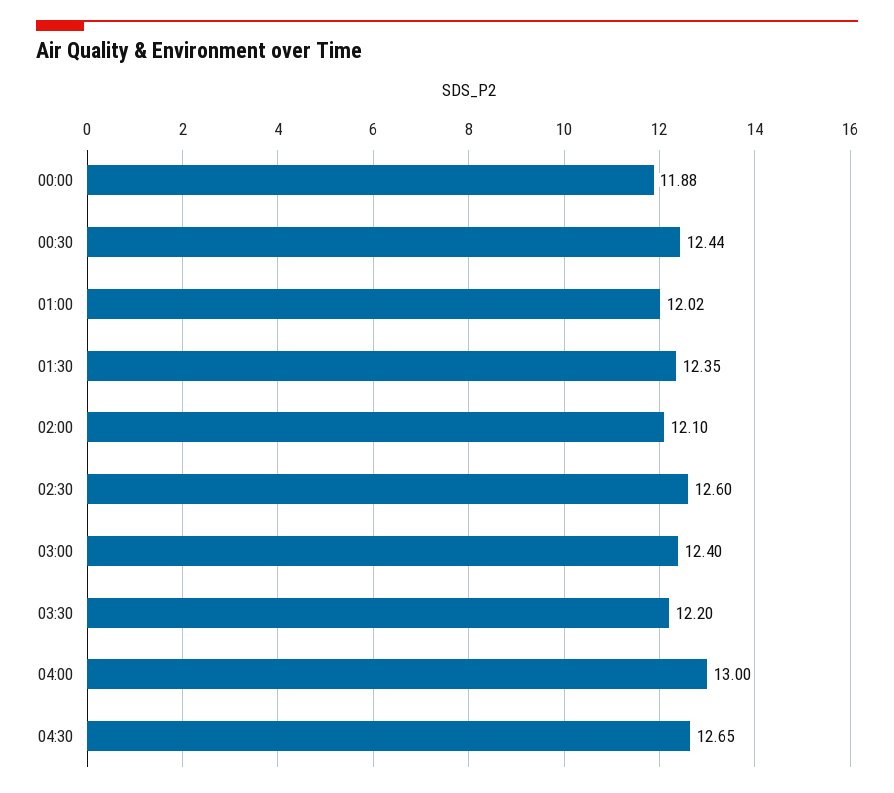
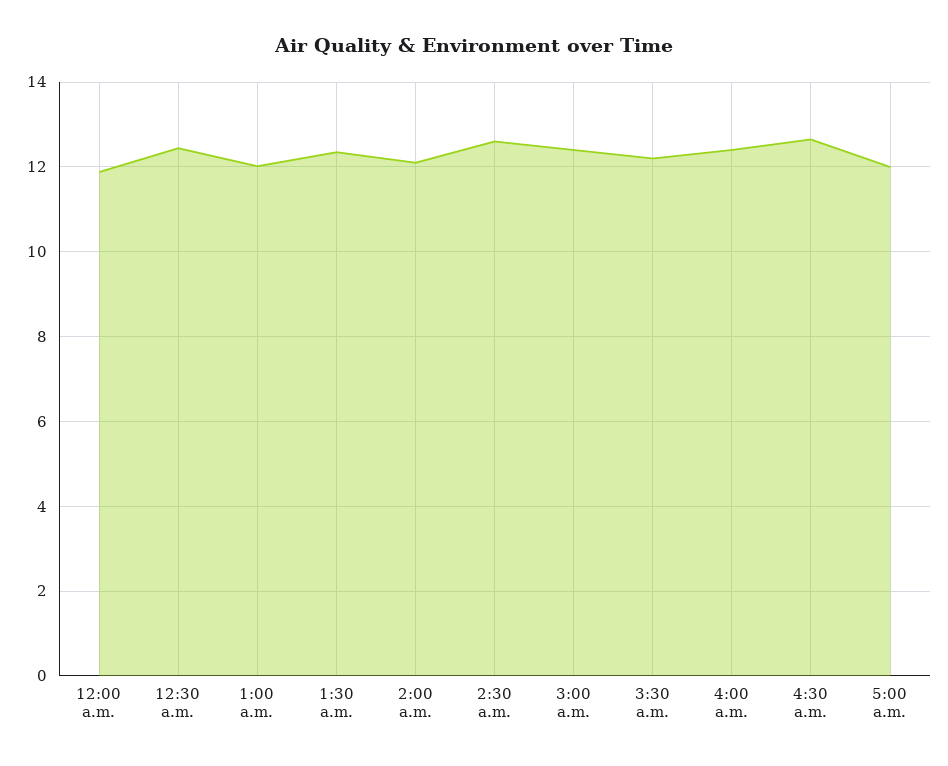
04:00: 13 -> 12.4
5:00 a.m.: none -> 12

